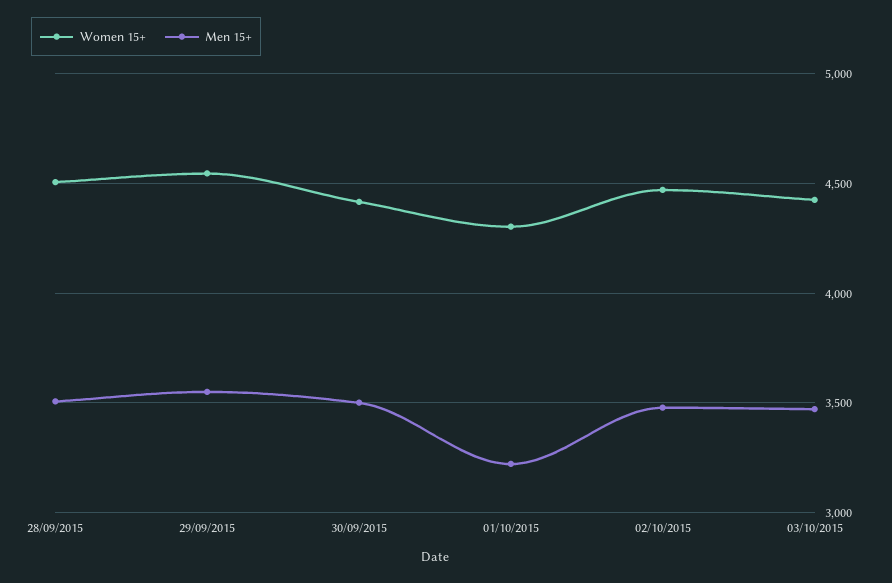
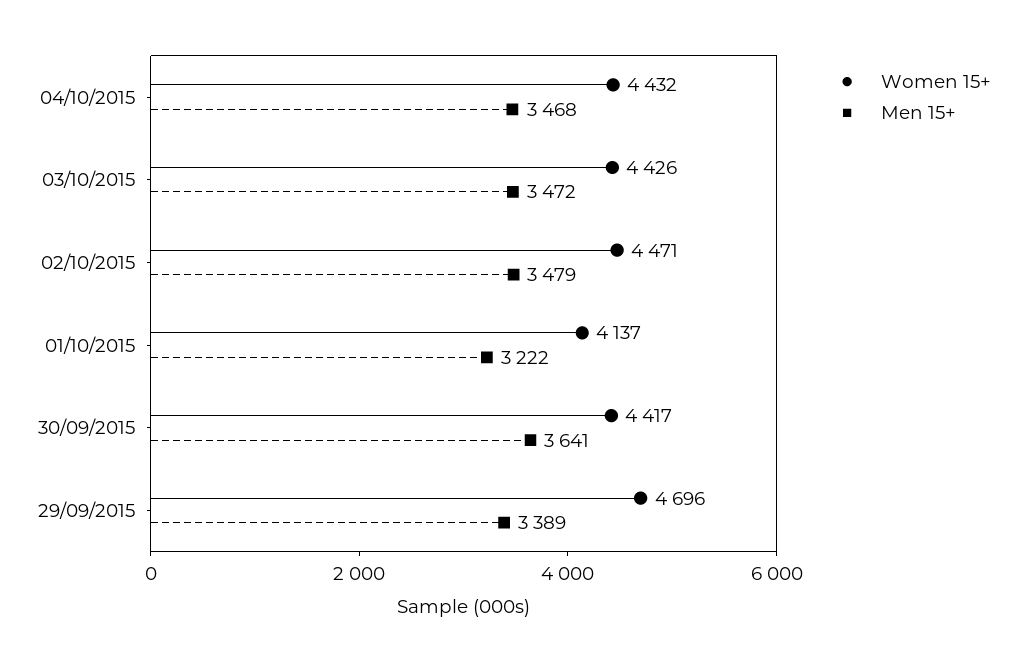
Women 15+, 28/09/2015: 4500 -> none
Men 15+, 28/09/2015: 3500 -> none
Women 15+, 29/09/2015: 4550 -> 4696
Men 15+, 29/09/2015: 3550 -> 3389
Men 15+, 30/09/2015: 3500 -> 3641
Women 15+, 01/10/2015: 4300 -> 4137
Women 15+, 04/10/2015: none -> 4432
Men 15+, 04/10/2015: none -> 3468

